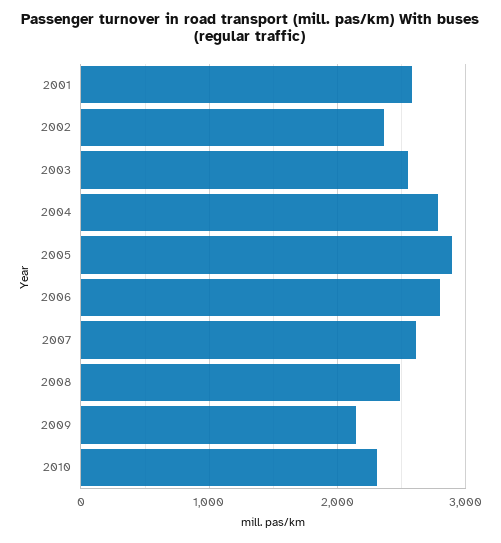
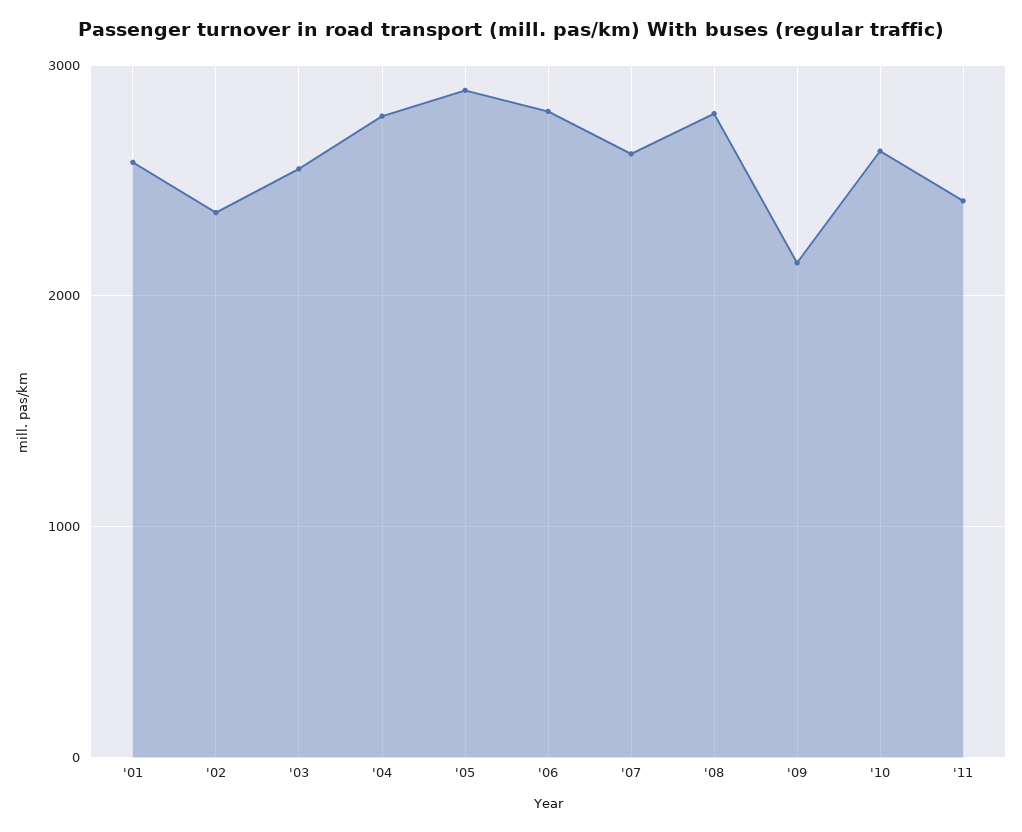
2008: 2500 -> 2800
2010: 2300 -> 2600
'11: none -> 2400

